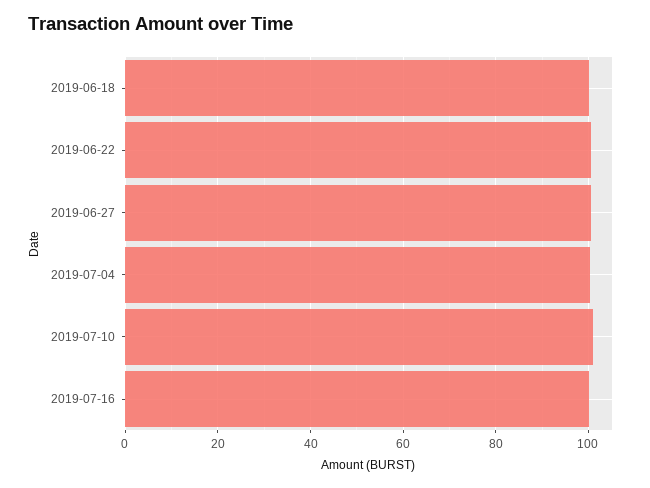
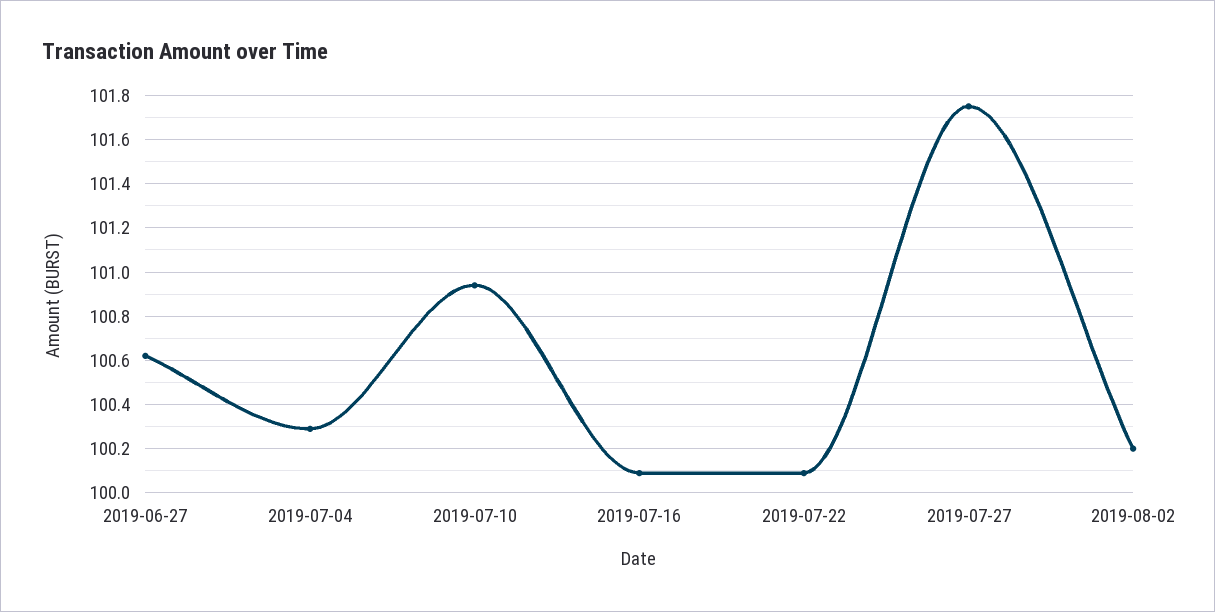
2019-06-18: 100 -> none
2019-06-22: 100 -> none
2019-07-22: none -> 100.1
2019-07-27: none -> 101.75
2019-08-02: none -> 100.2

